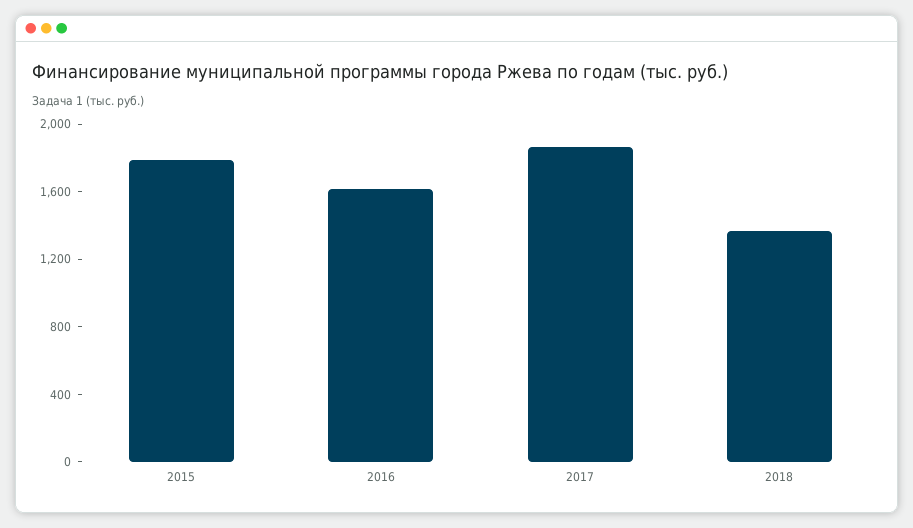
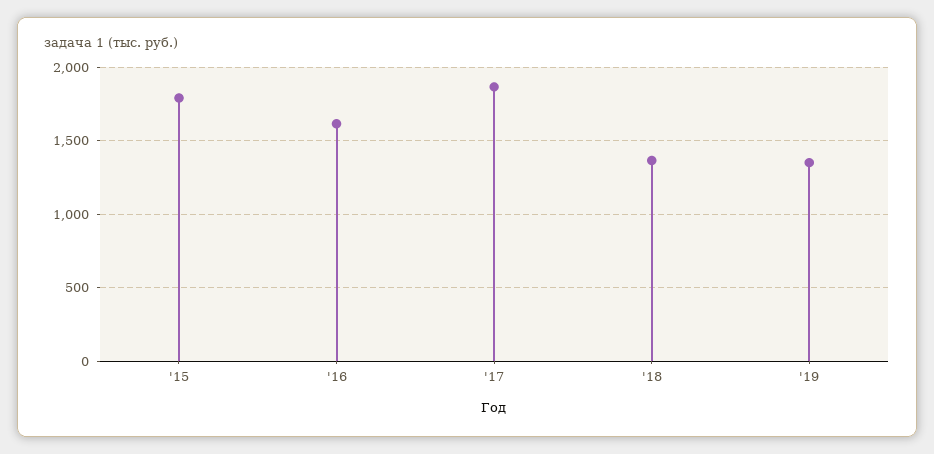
'19: none -> 1350

